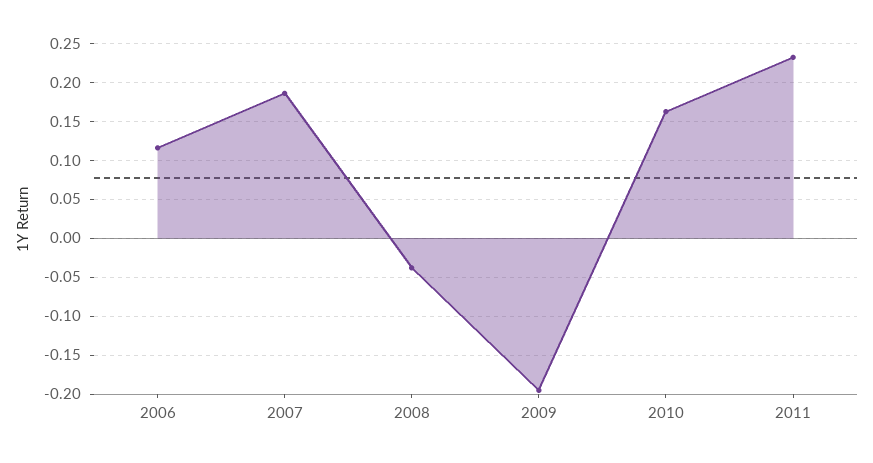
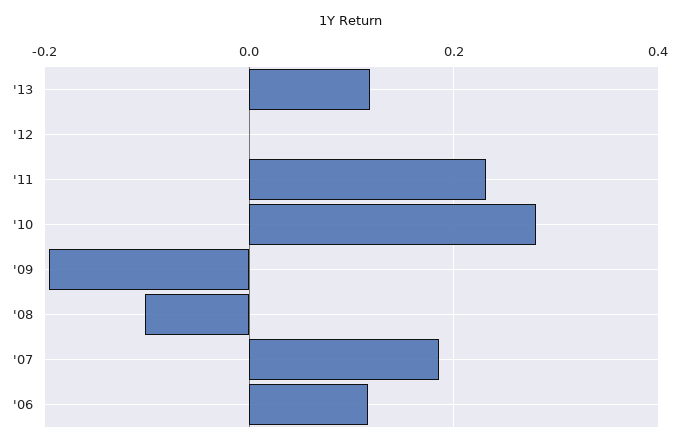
2008: -0.04 -> -0.1
2010: 0.16 -> 0.28
'13: none -> 0.12
'12: none -> 0

